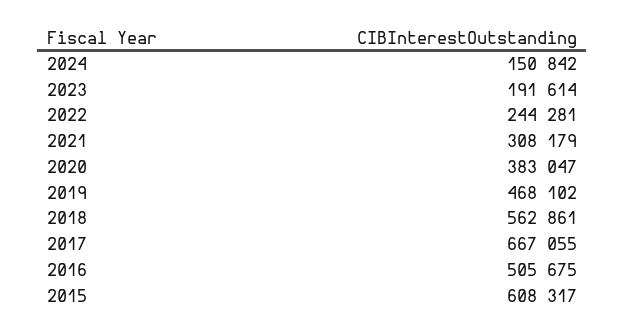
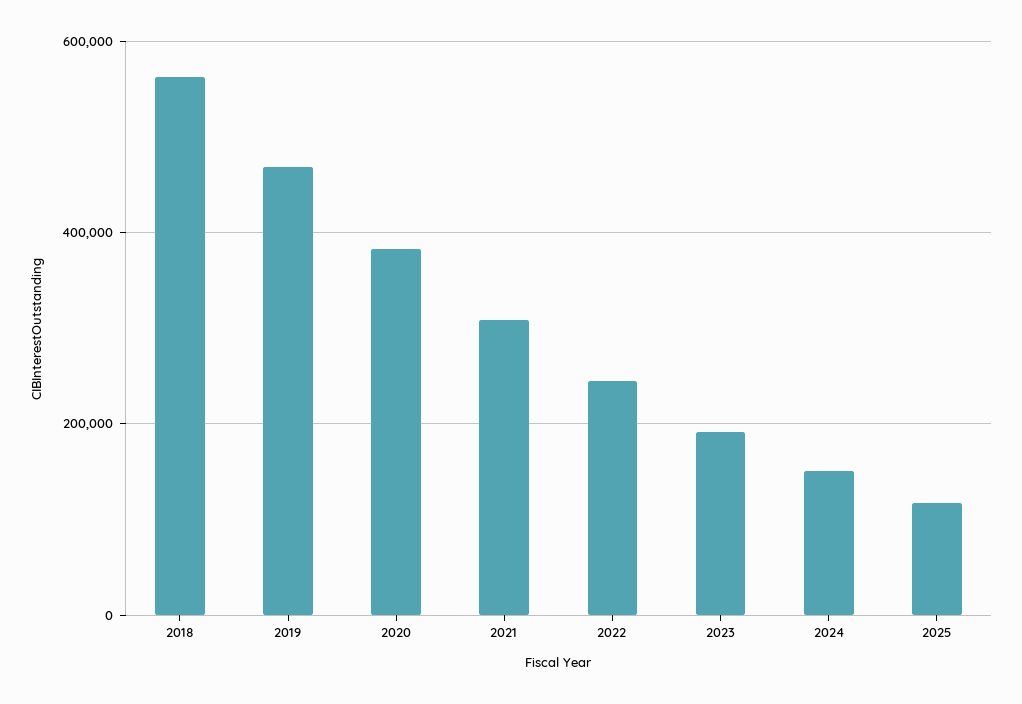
2017: 667055 -> none
2016: 505675 -> none
2015: 608317 -> none
2025: none -> 120000

